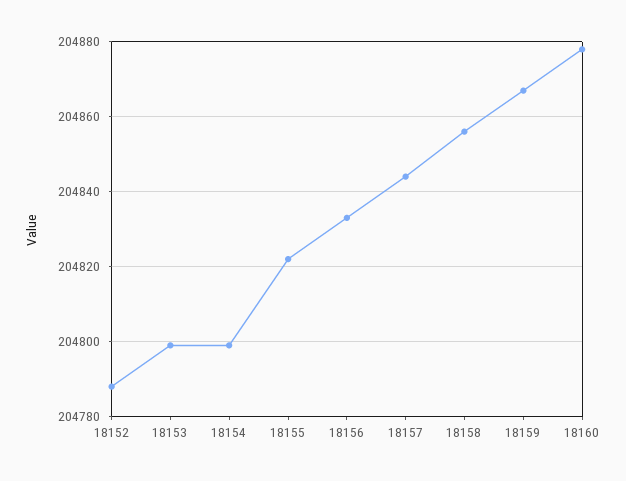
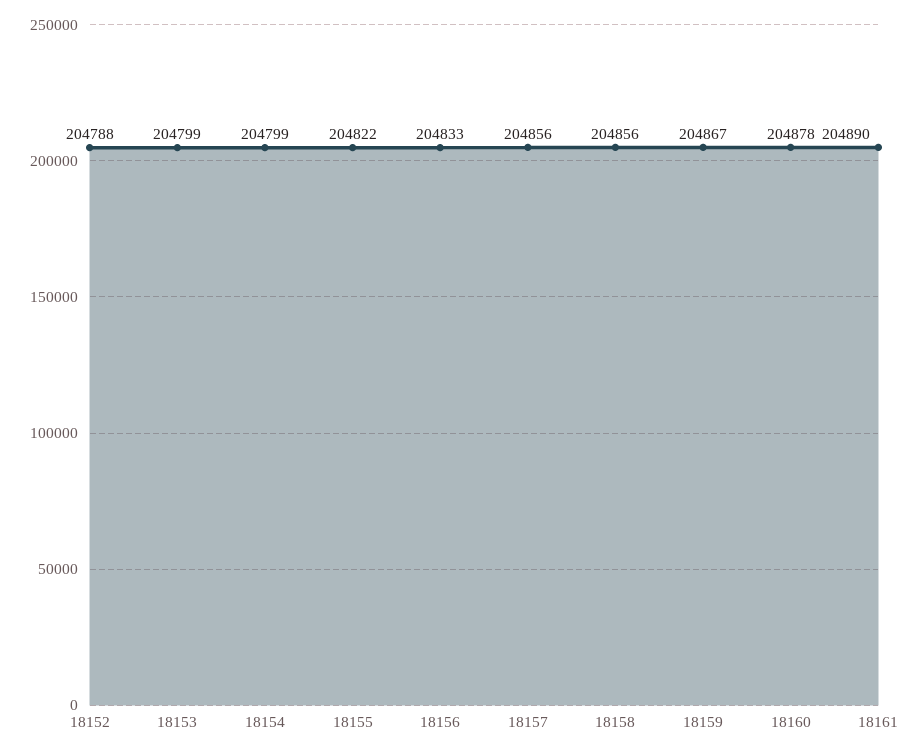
18157: 204845 -> 204856
18161: none -> 204890

